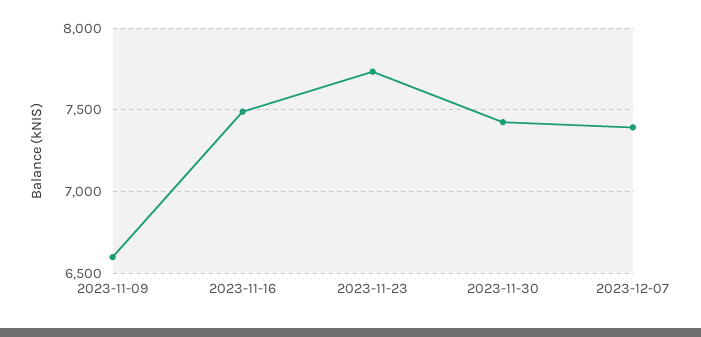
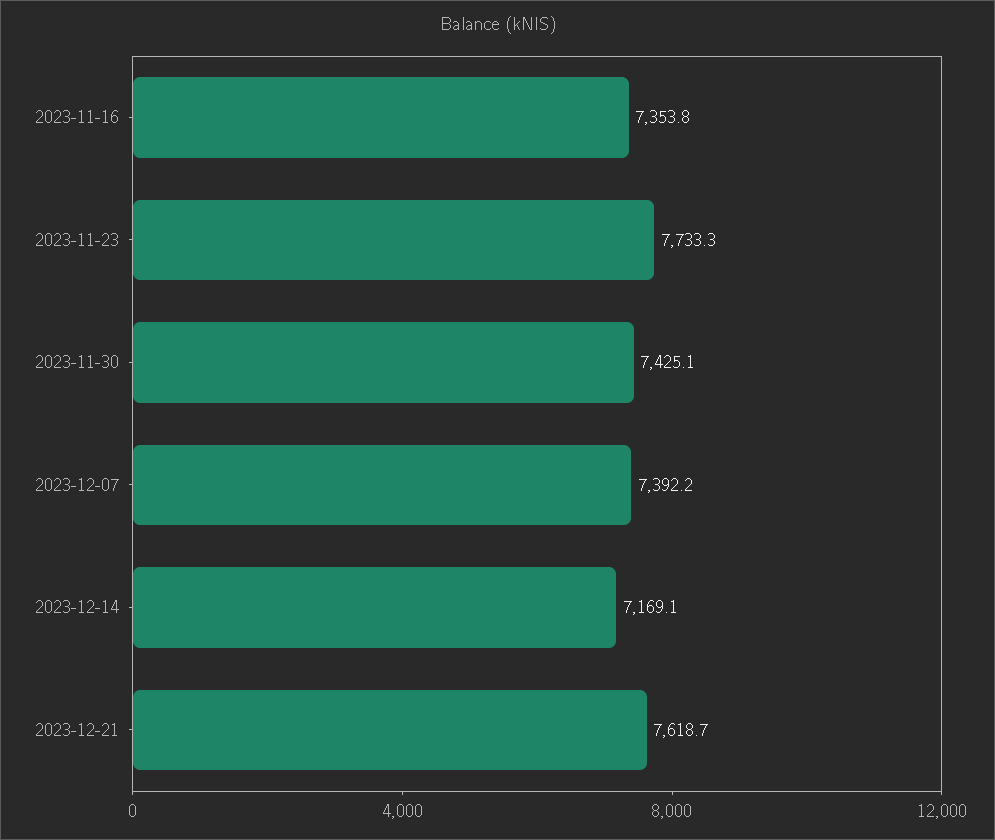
2023-11-09: 6600 -> none
2023-11-16: 7500 -> 7353.8
2023-12-14: none -> 7169.1
2023-12-21: none -> 7618.7

